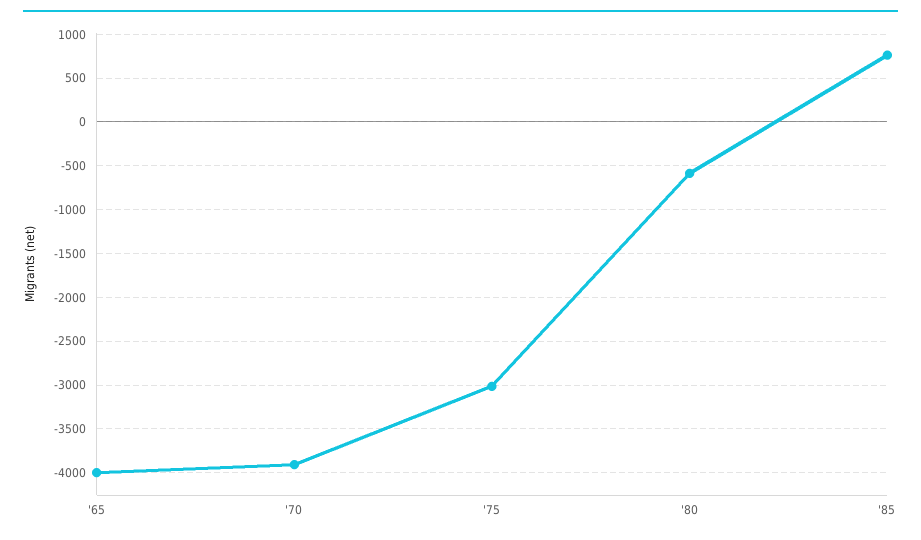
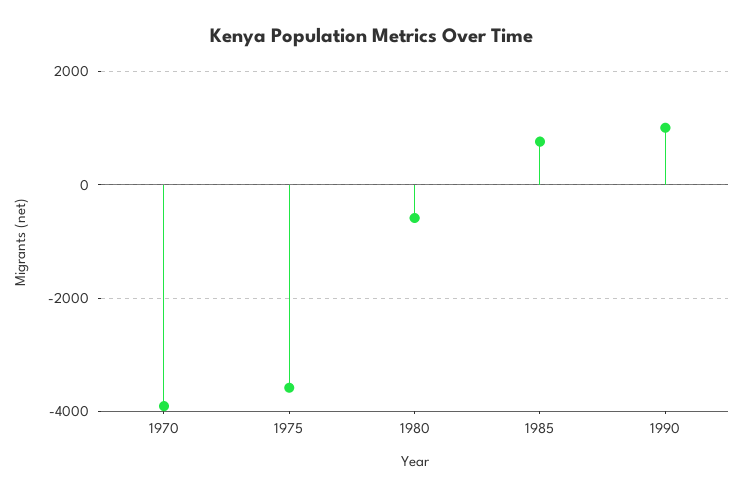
'65: -4000 -> none
'75: -3000 -> -3600
1990: none -> 1000

